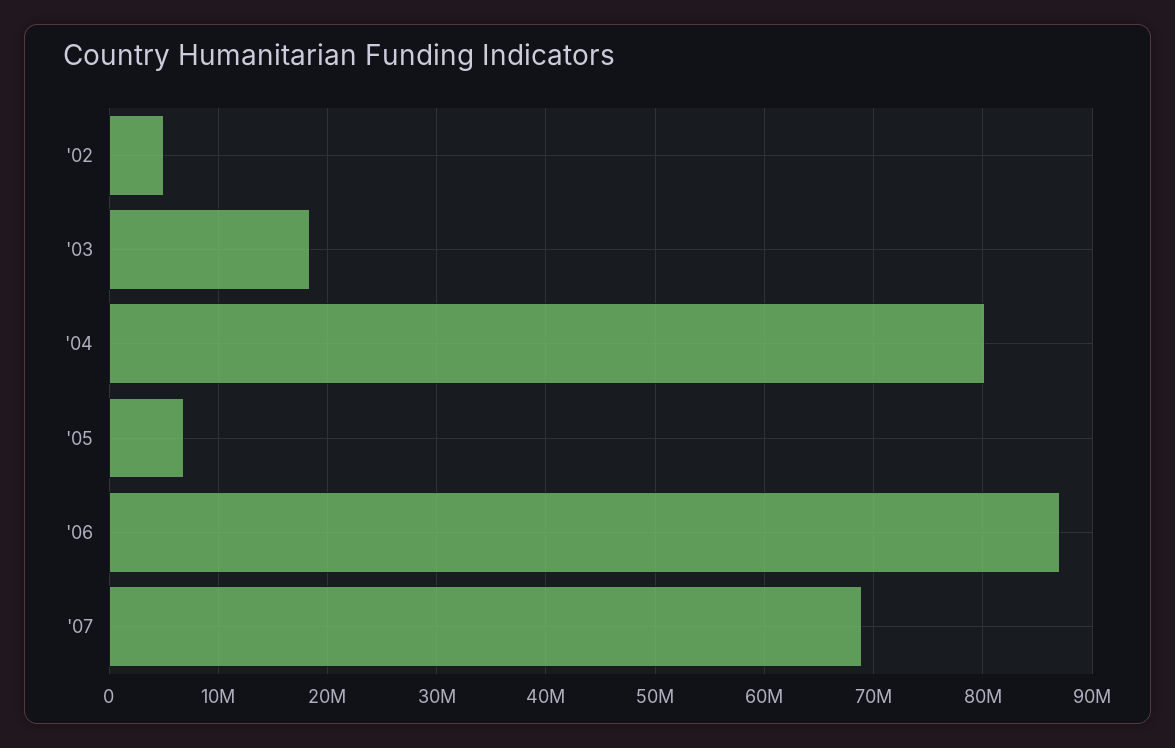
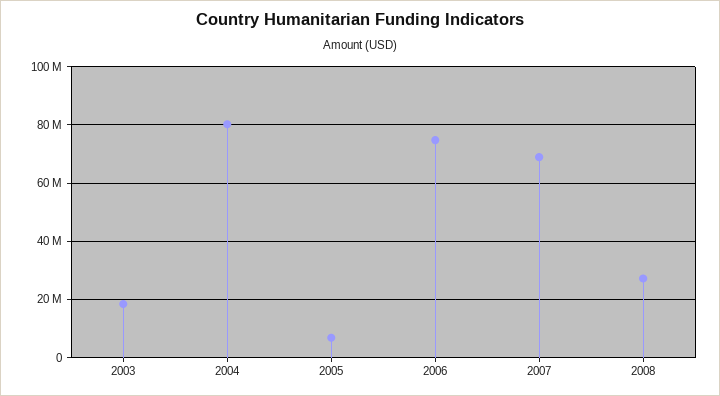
'02: 5000000 -> none
'06: 87000000 -> 75000000
2008: none -> 27500000

